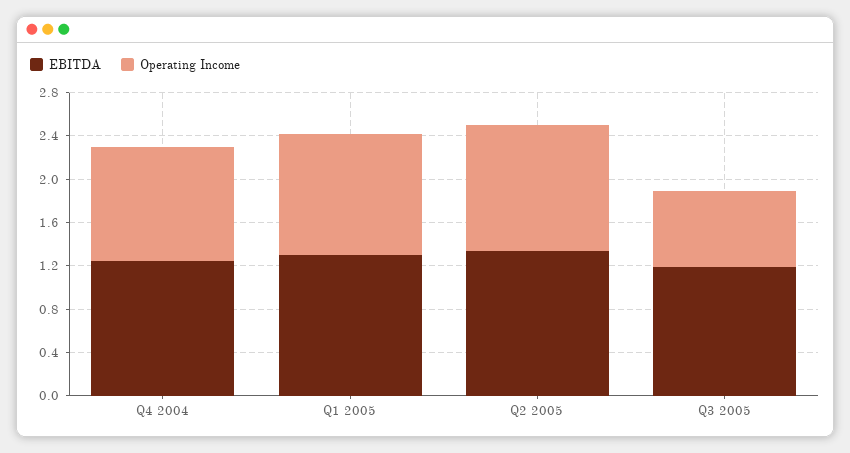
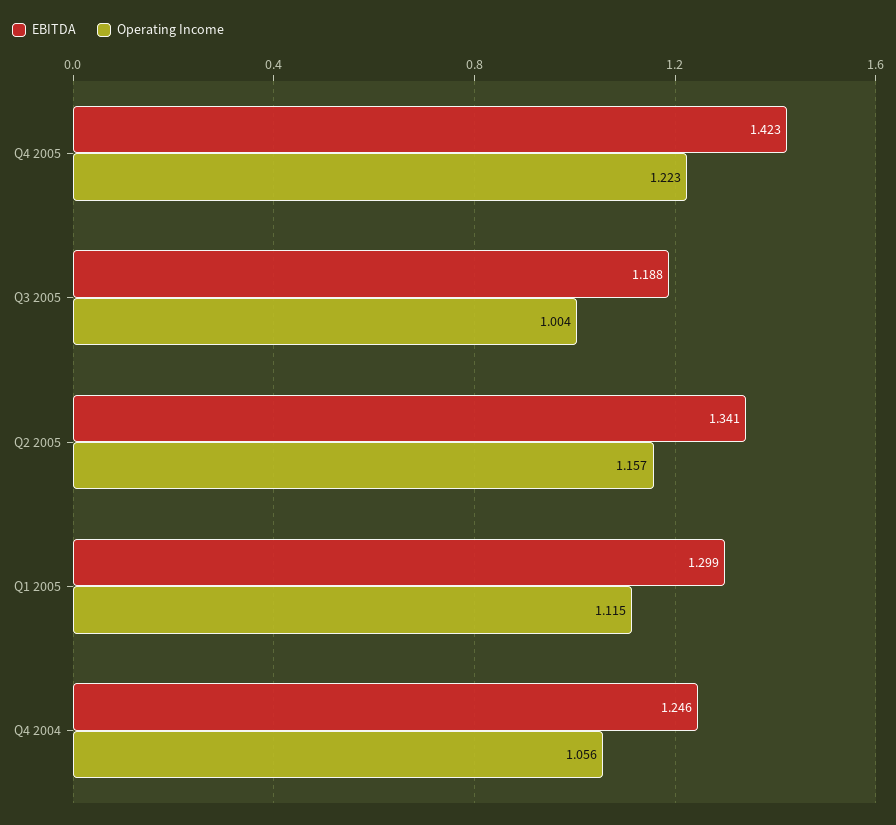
Operating Income, Q3 2005: 0.7 -> 1.004
EBITDA, Q4 2005: none -> 1.423
Operating Income, Q4 2005: none -> 1.223

